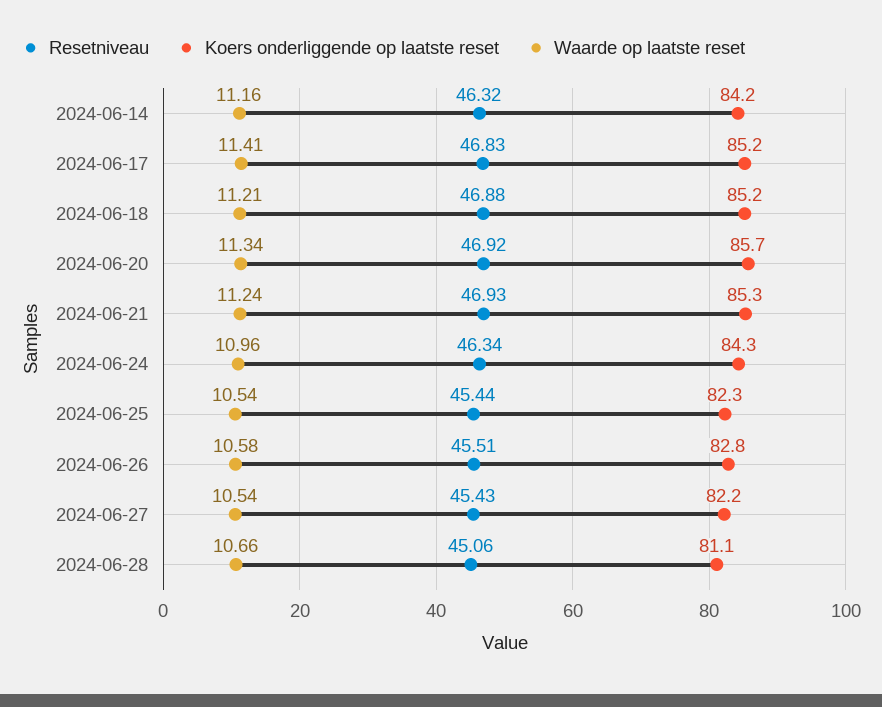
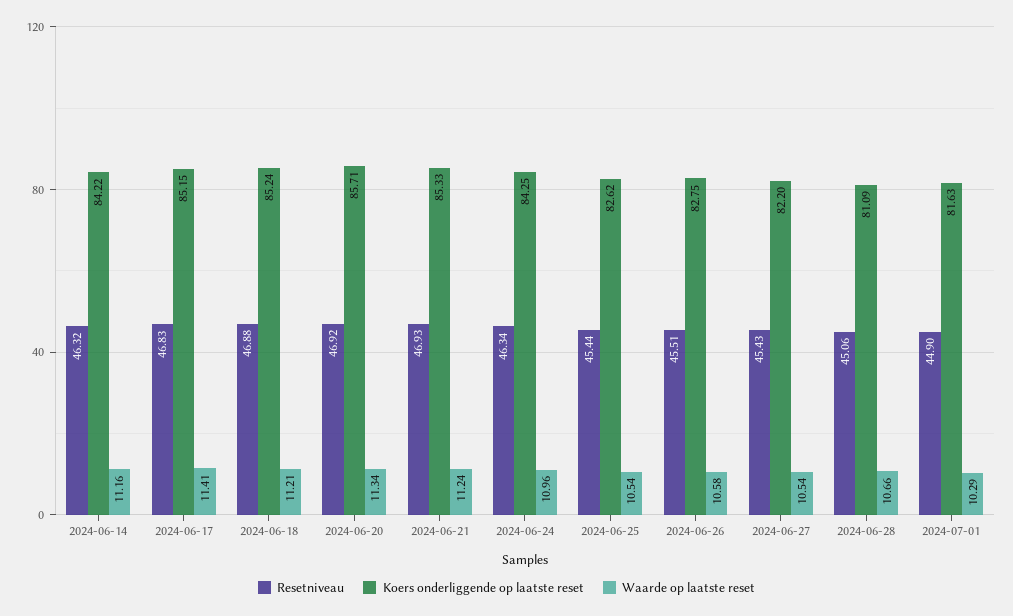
Koers onderliggende op laatste reset, 2024-06-25: 82.3 -> 82.62
Resetniveau, 2024-07-01: none -> 44.9
Koers onderliggende op laatste reset, 2024-07-01: none -> 81.63
Waarde op laatste reset, 2024-07-01: none -> 10.29

